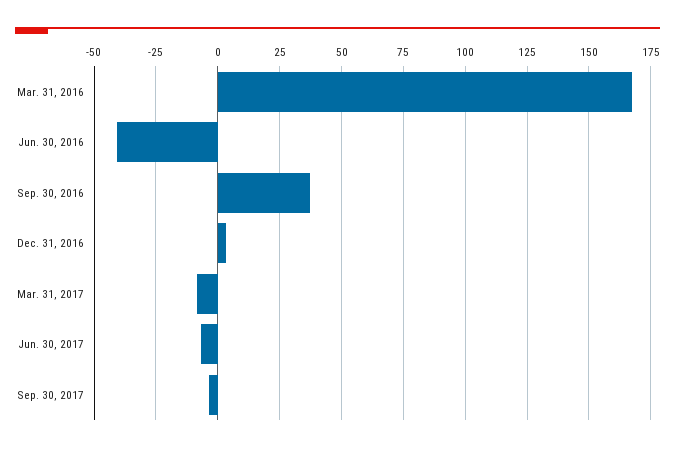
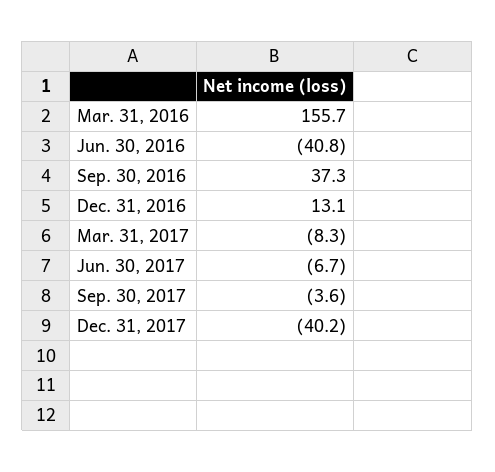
Mar. 31, 2016: 167.5 -> 155.7
Dec. 31, 2016: 2.5 -> 13.1
Dec. 31, 2017: none -> -40.2

